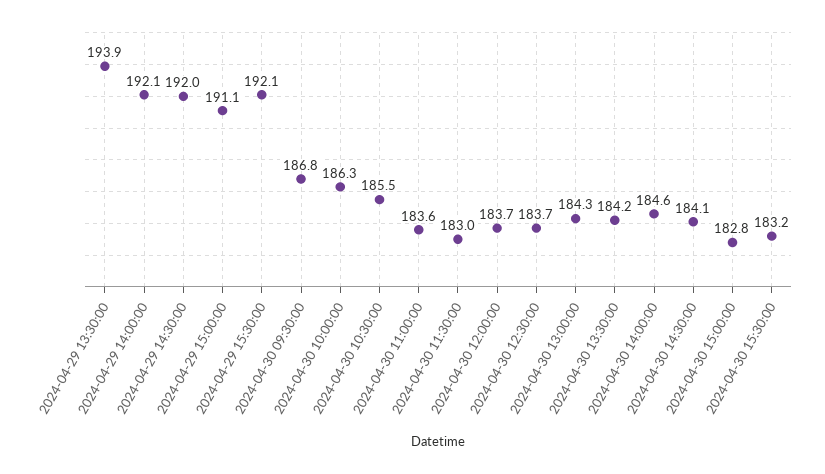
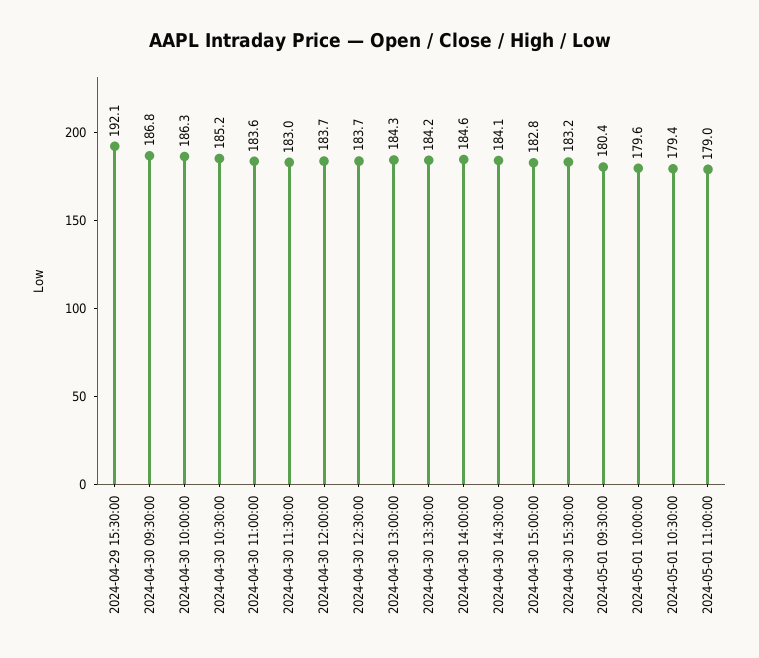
2024-04-29 13:30:00: 193.9 -> none
2024-04-29 14:00:00: 192.1 -> none
2024-04-29 14:30:00: 192 -> none
2024-04-29 15:00:00: 191.1 -> none
2024-04-30 10:30:00: 185.5 -> 185.2
2024-05-01 09:30:00: none -> 180.4
2024-05-01 10:00:00: none -> 179.6
2024-05-01 10:30:00: none -> 179.4
2024-05-01 11:00:00: none -> 179

